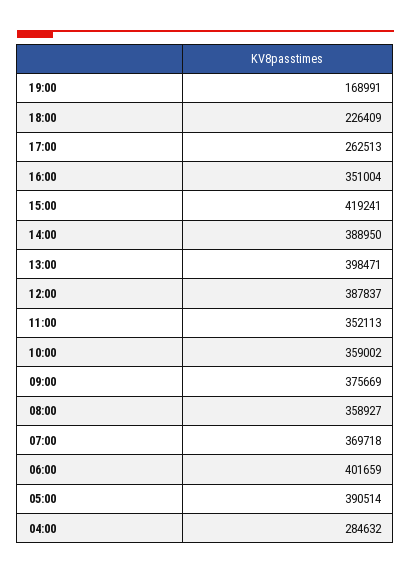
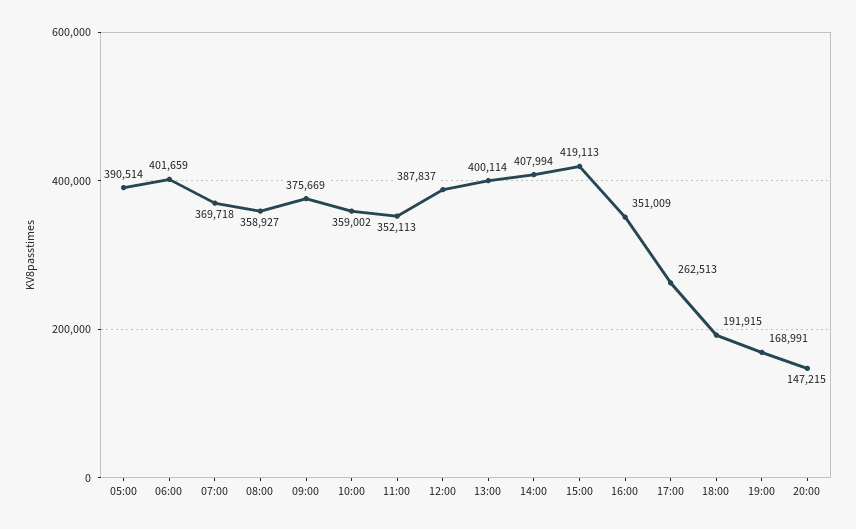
18:00: 226409 -> 191915
16:00: 351004 -> 351009
15:00: 419241 -> 419113
14:00: 388950 -> 407994
13:00: 398471 -> 400114
04:00: 284632 -> none
20:00: none -> 147215

